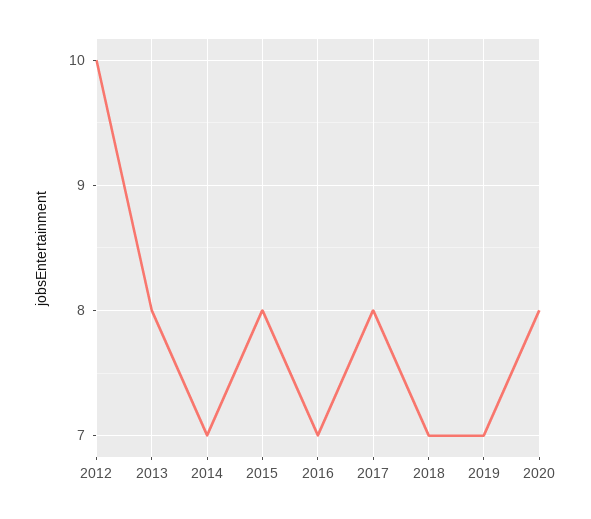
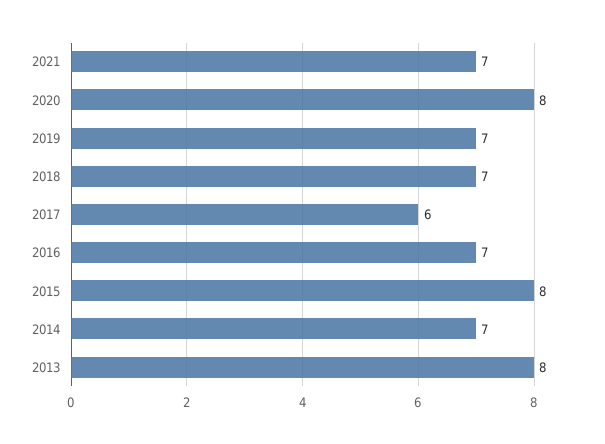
2012: 10 -> none
2017: 8 -> 6
2021: none -> 7

